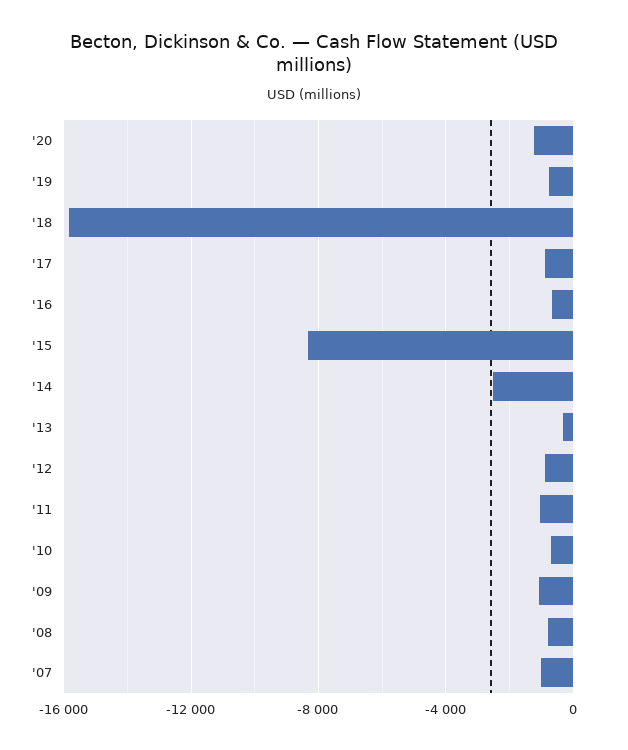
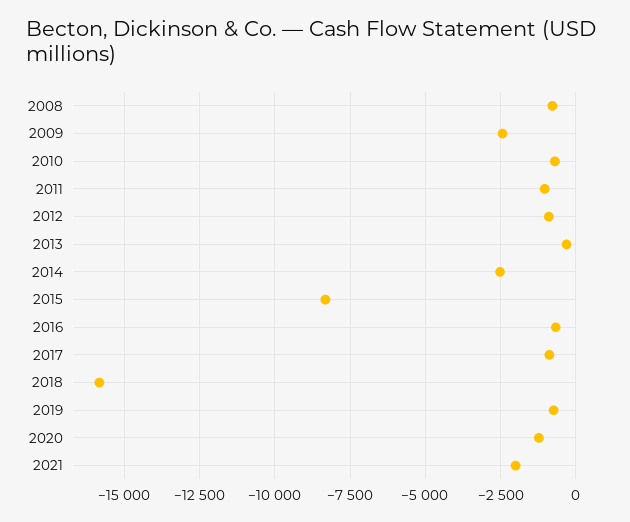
'09: -1000 -> -2500
'07: -1000 -> none
2021: none -> -2000

